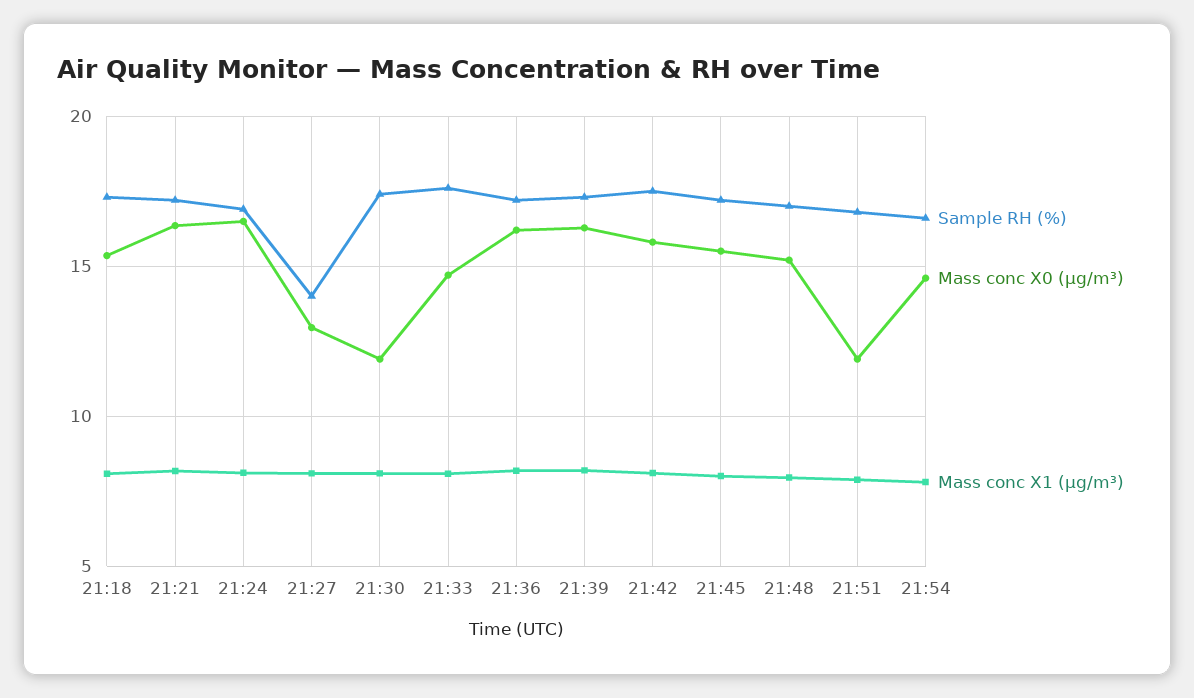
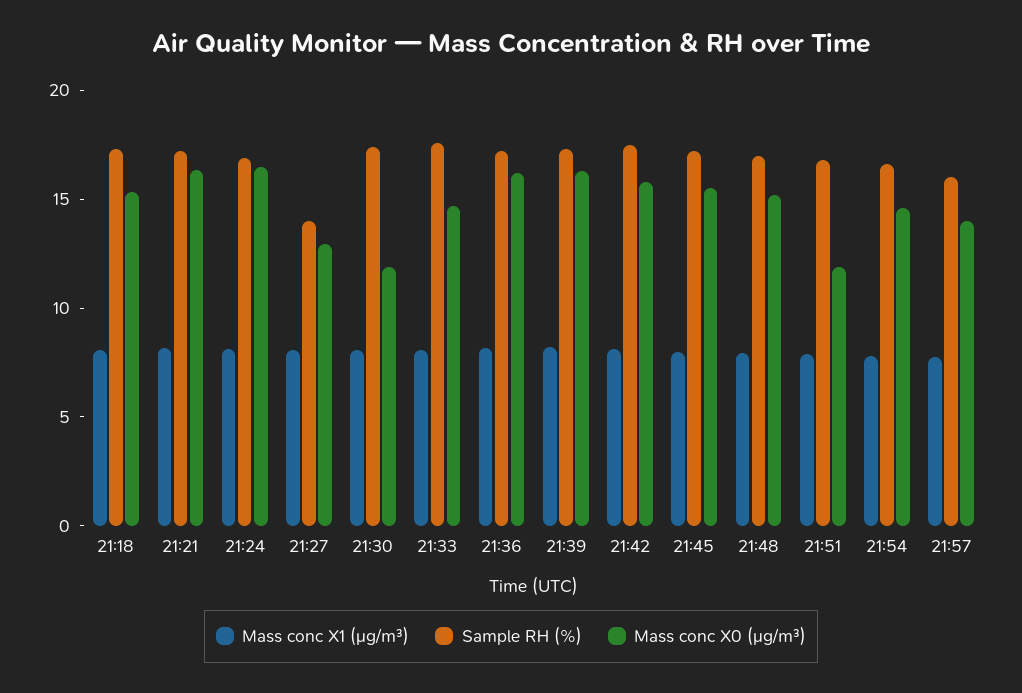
Mass conc X1 (μg/m³), 21:57: none -> 8
Sample RH (%), 21:57: none -> 16
Mass conc X0 (μg/m³), 21:57: none -> 14

